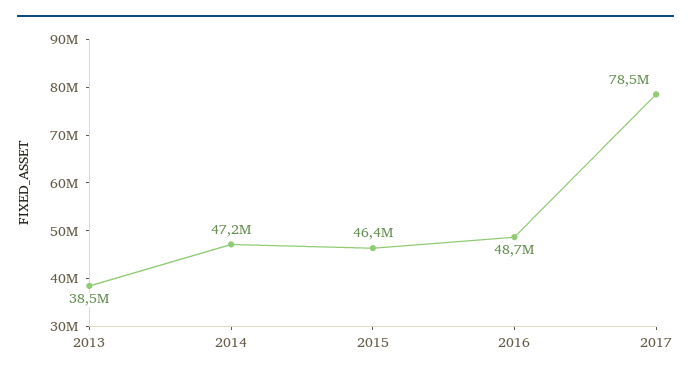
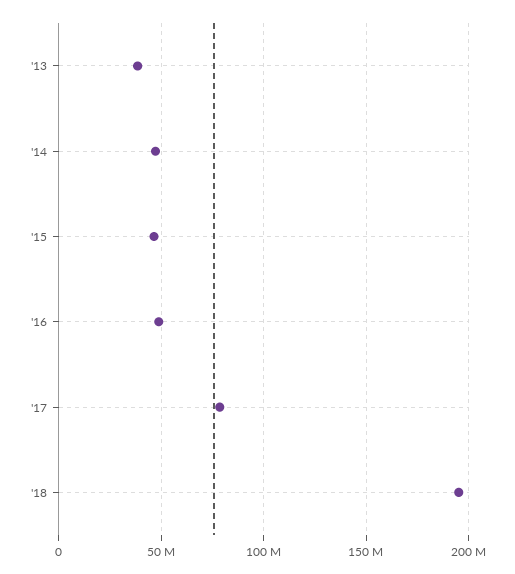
'18: none -> 195000000

